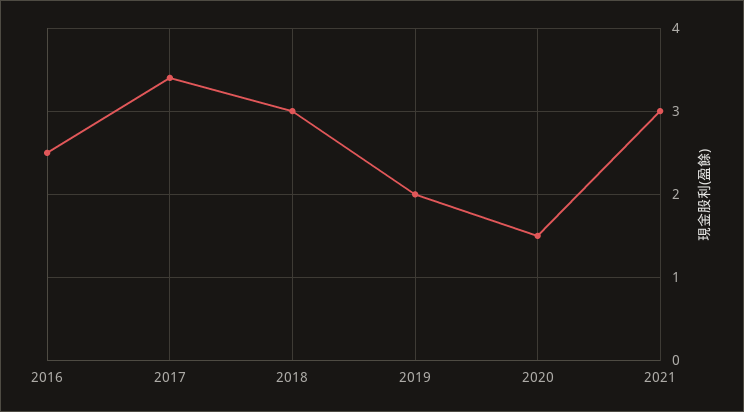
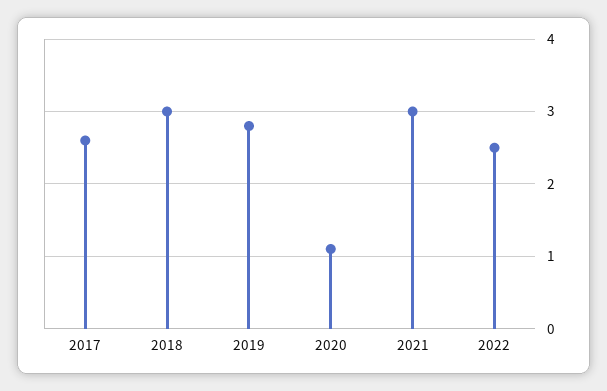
2016: 2.5 -> none
2017: 3.4 -> 2.6
2019: 2 -> 2.8
2020: 1.5 -> 1.1
2022: none -> 2.5

